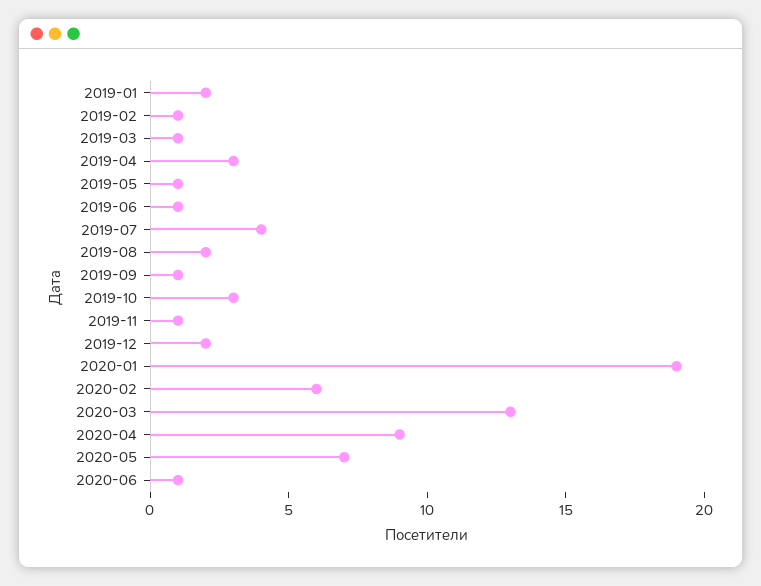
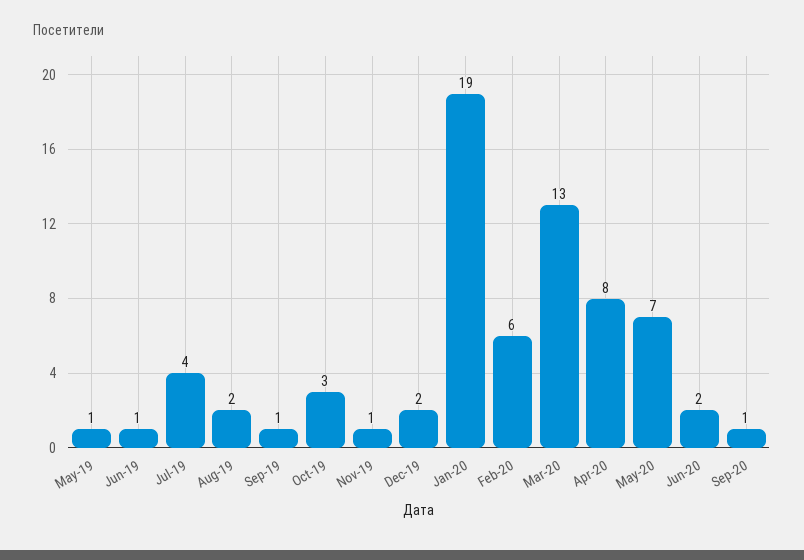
2019-01: 2 -> none
2019-02: 1 -> none
2019-03: 1 -> none
2019-04: 3 -> none
2020-04: 9 -> 8
2020-06: 1 -> 2
Sep-20: none -> 1

